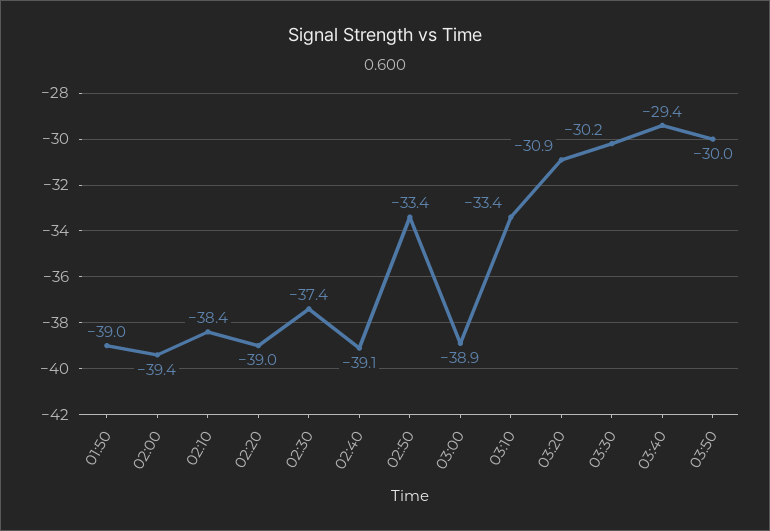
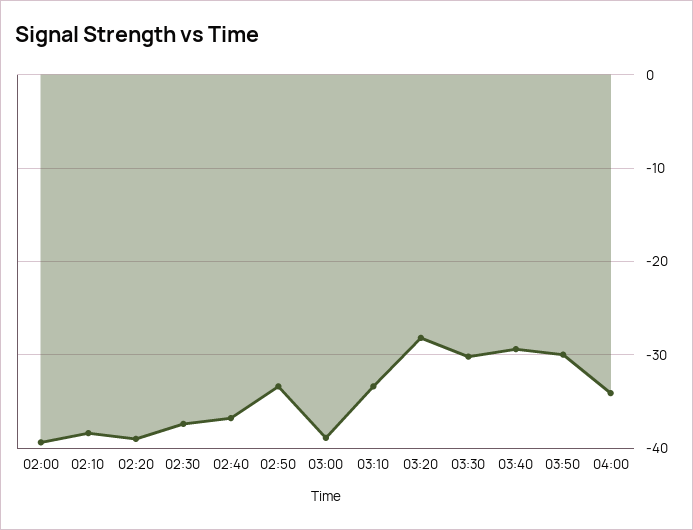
01:50: -39 -> none
02:40: -39.1 -> -37
03:20: -30.9 -> -28
04:00: none -> -34

